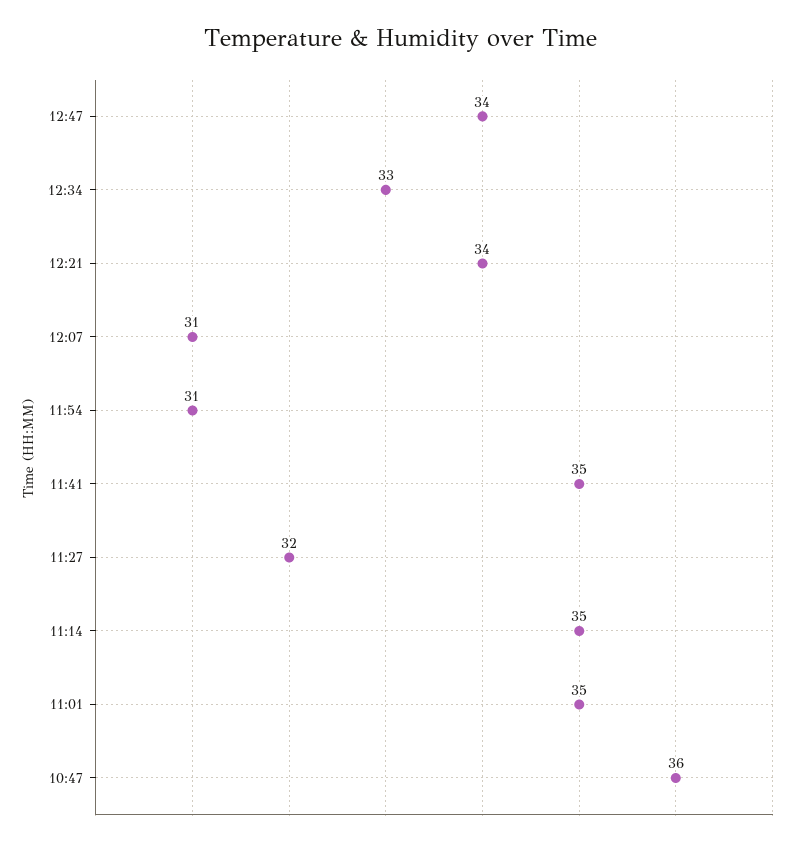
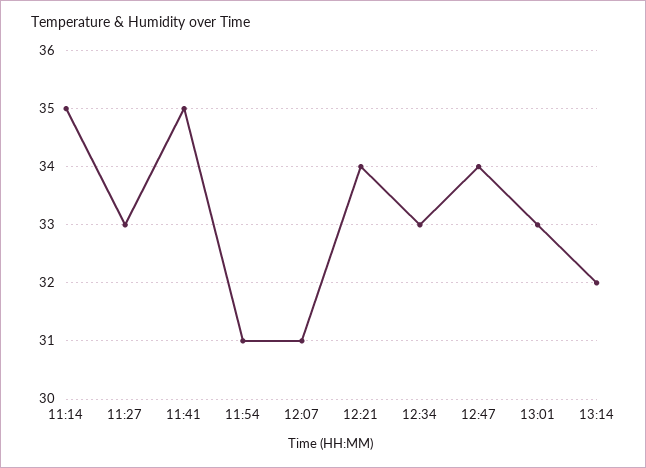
11:27: 32 -> 33
11:01: 35 -> none
10:47: 36 -> none
13:01: none -> 33
13:14: none -> 32

